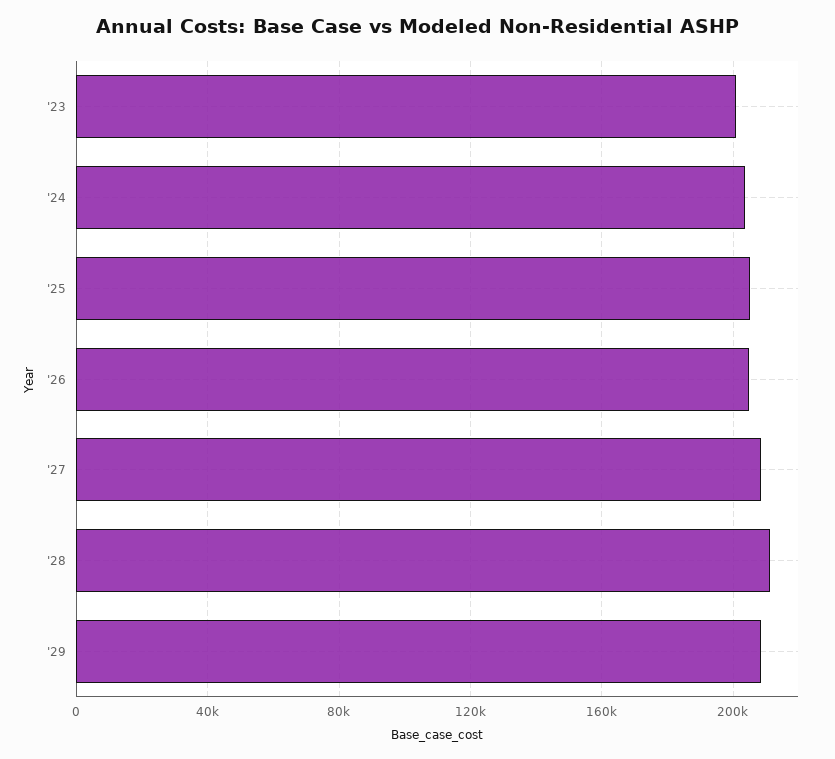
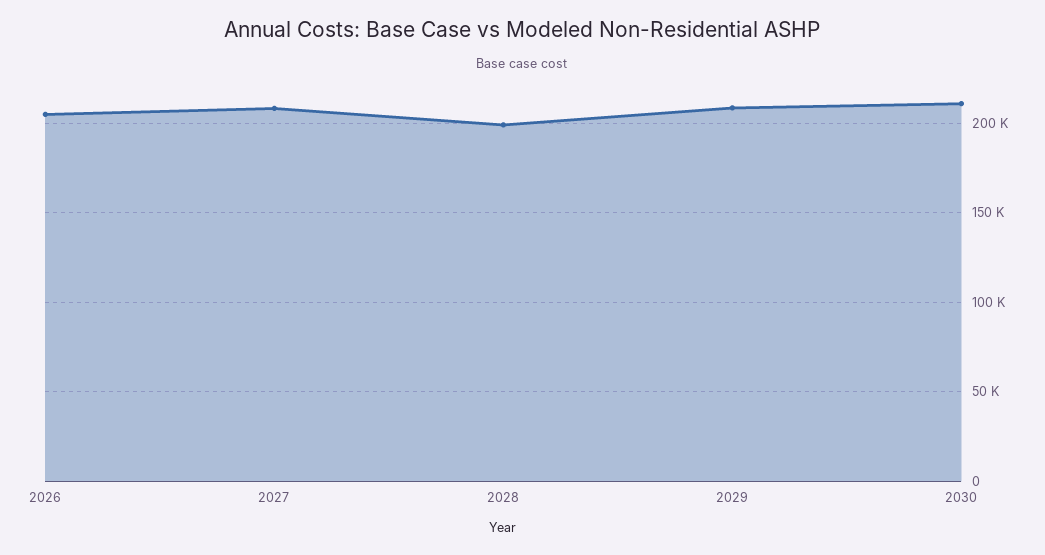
'23: 200000 -> none
'24: 205000 -> none
'25: 205000 -> none
'28: 210000 -> 200000
2030: none -> 210000

